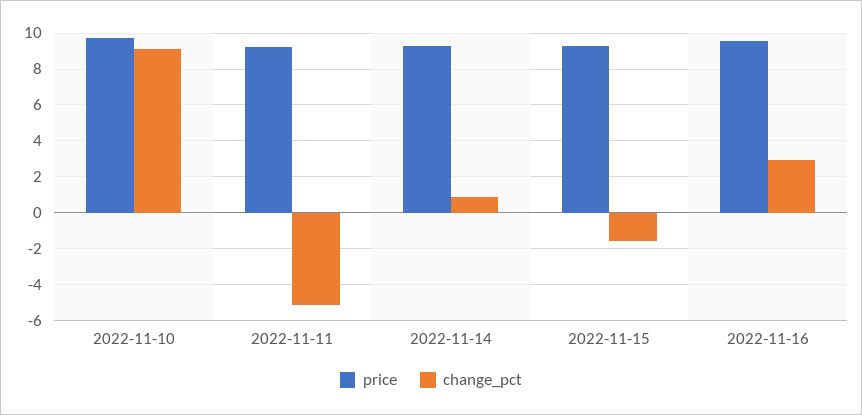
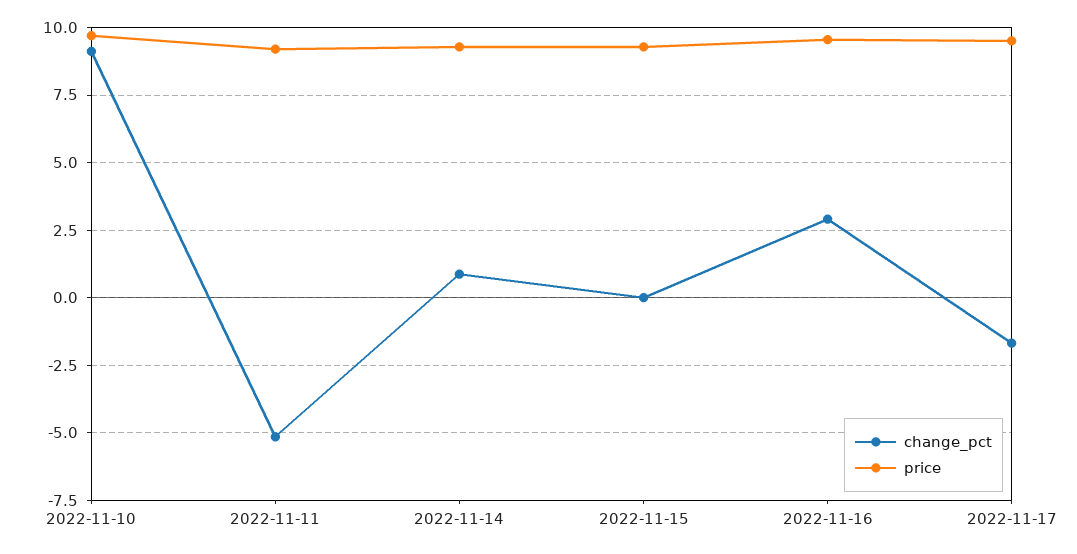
change_pct, 2022-11-15: -1.5 -> 0
change_pct, 2022-11-17: none -> -1.75
price, 2022-11-17: none -> 9.5

